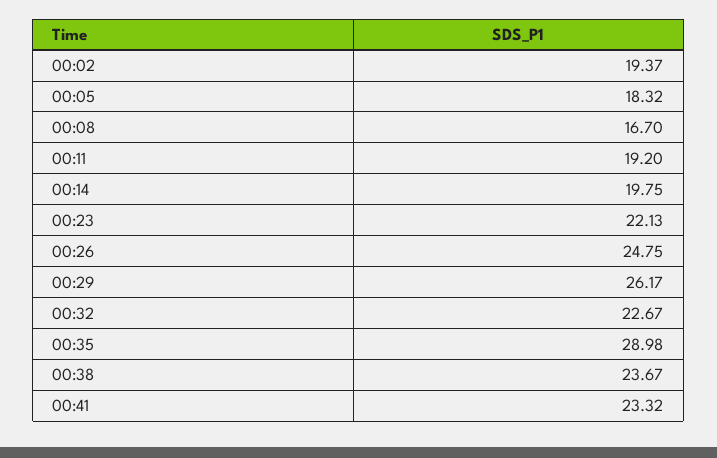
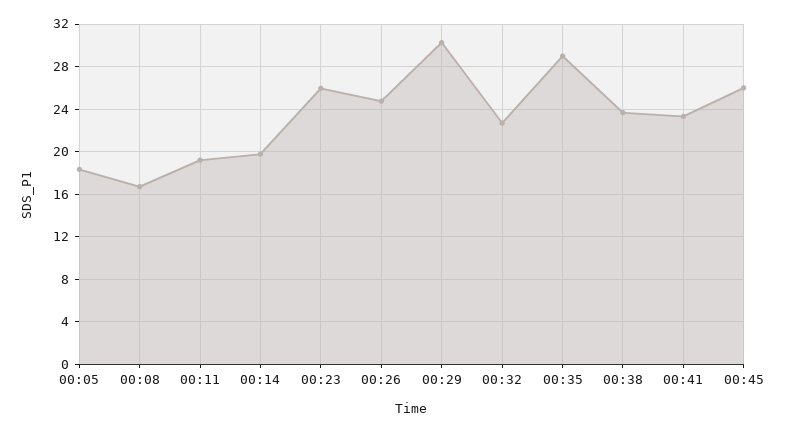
00:02: 19.37 -> none
00:23: 22.13 -> 26
00:29: 26.17 -> 30
00:45: none -> 26

